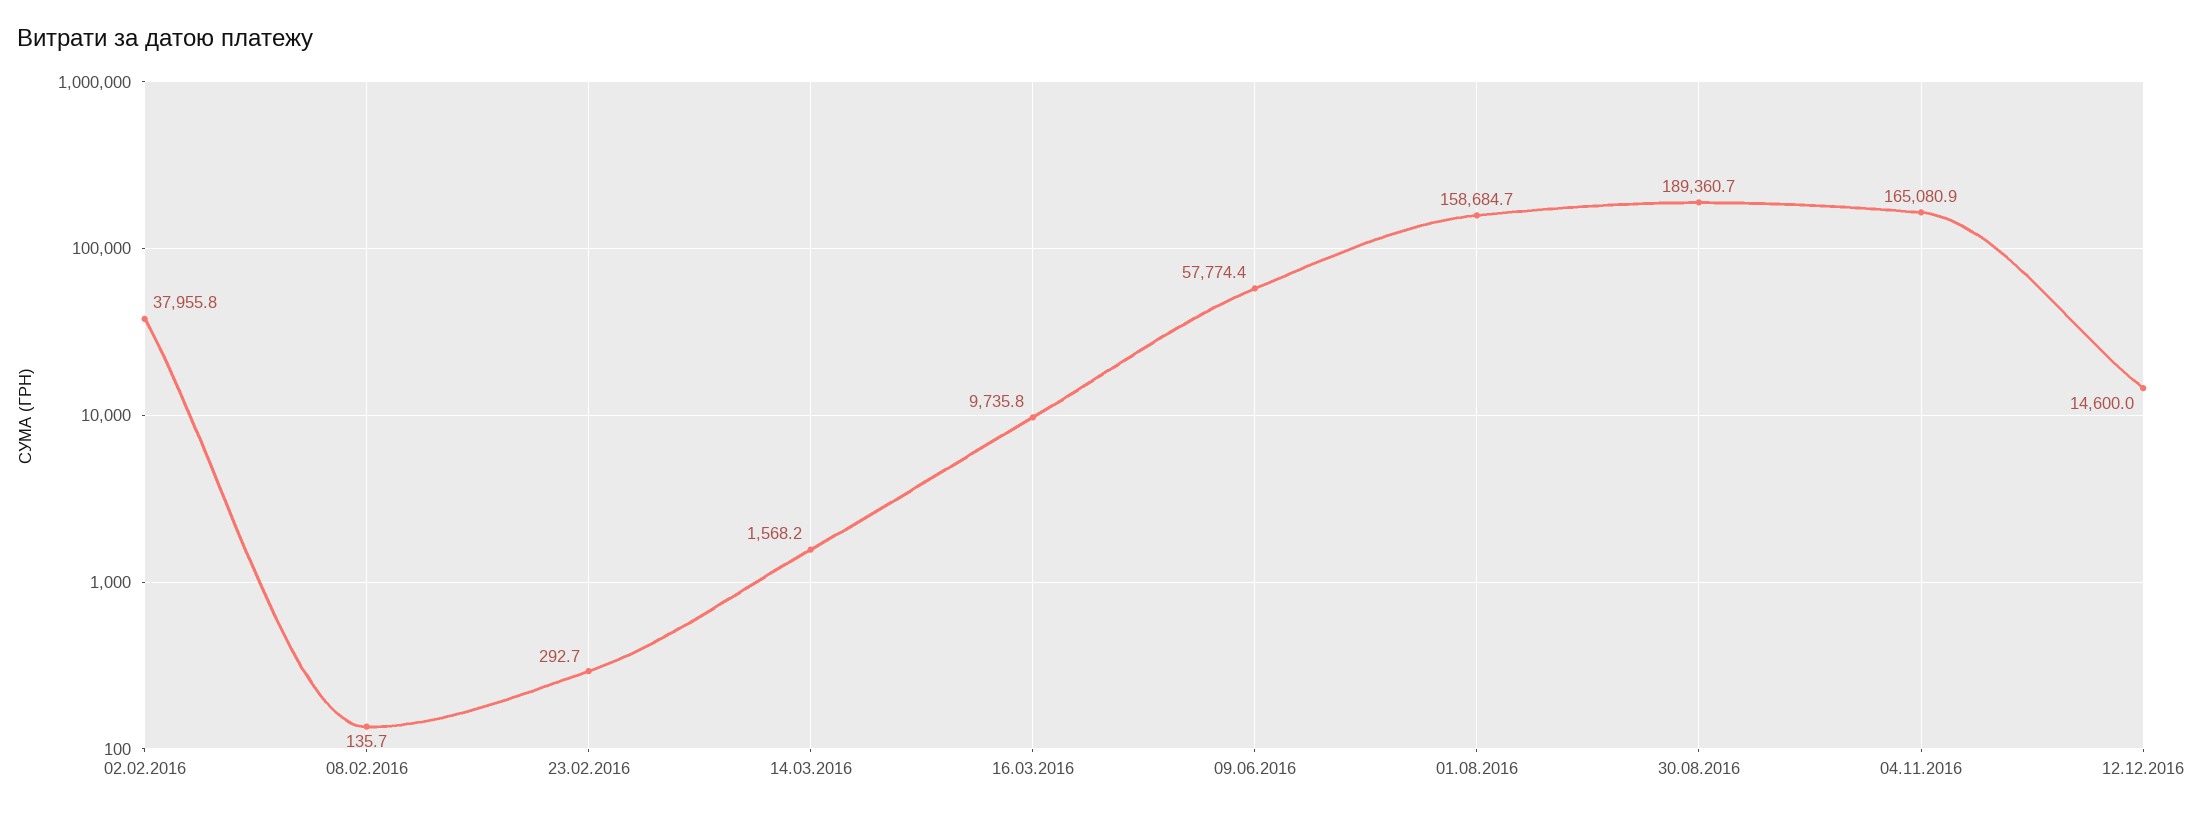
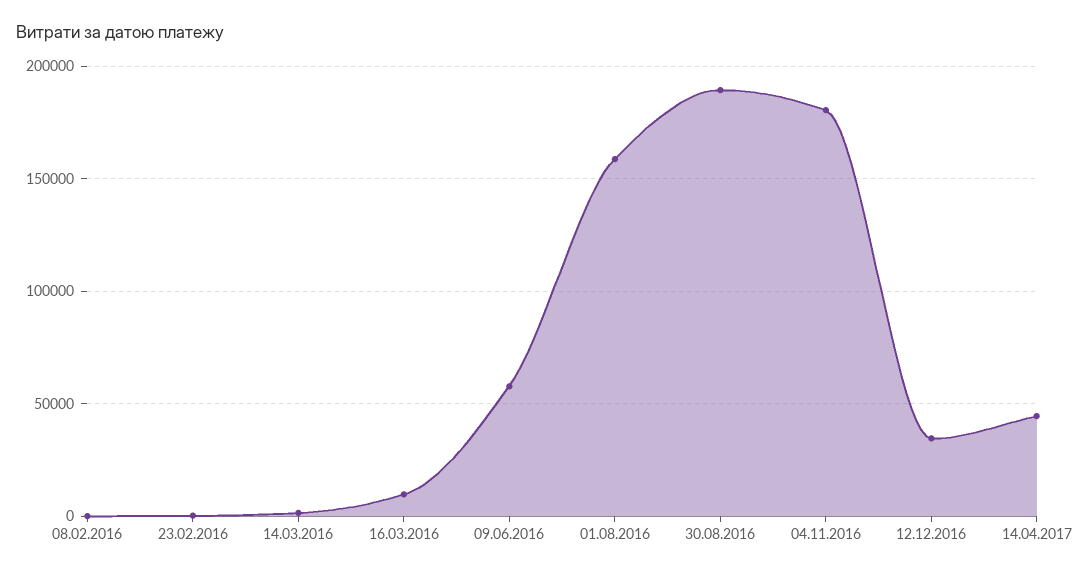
02.02.2016: 37955.8 -> none
04.11.2016: 165080.9 -> 180000
12.12.2016: 14600 -> 35000
14.04.2017: none -> 45000

